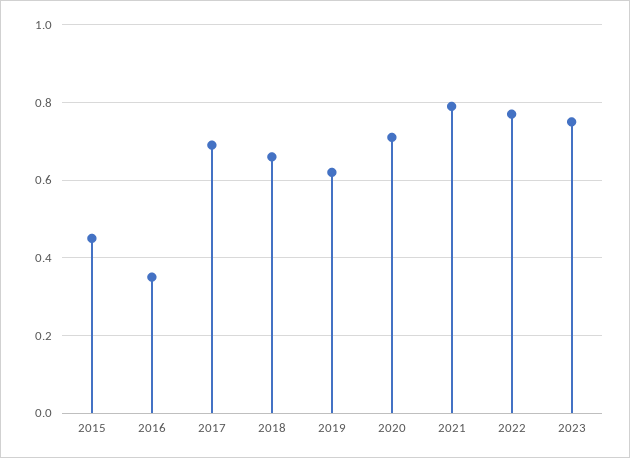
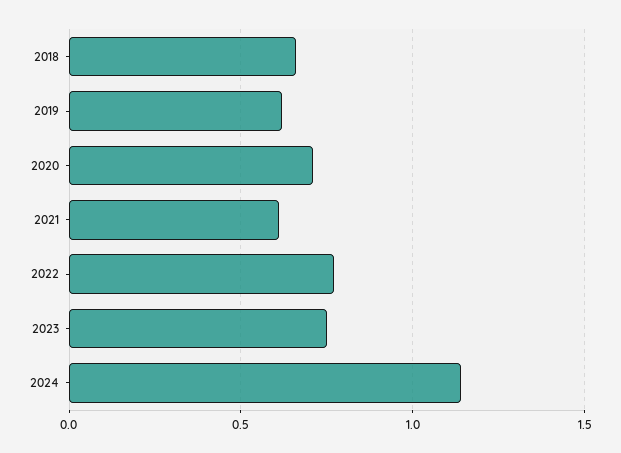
2015: 0.45 -> none
2016: 0.35 -> none
2017: 0.7 -> none
2021: 0.8 -> 0.6
2024: none -> 1.15

